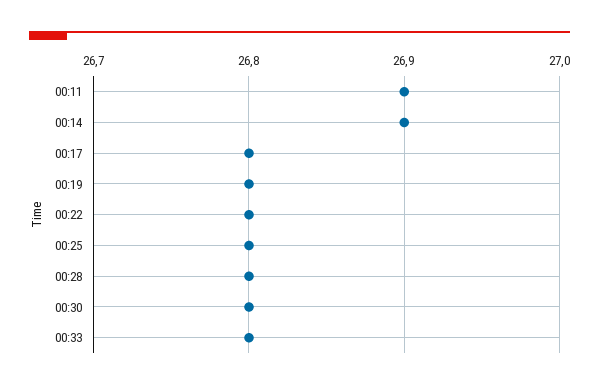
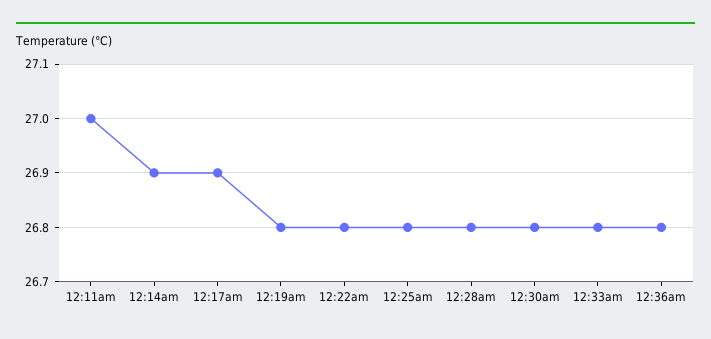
00:11: 26.9 -> 27
00:17: 26.8 -> 26.9
12:36am: none -> 26.8

